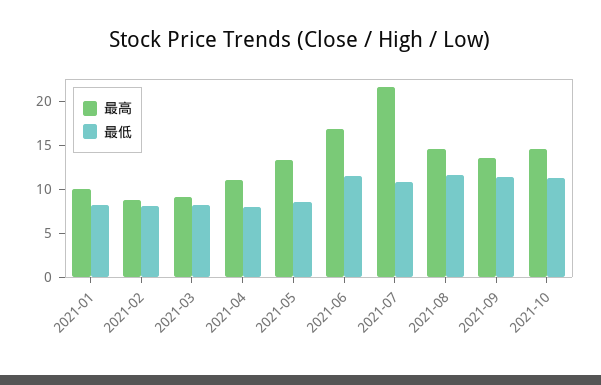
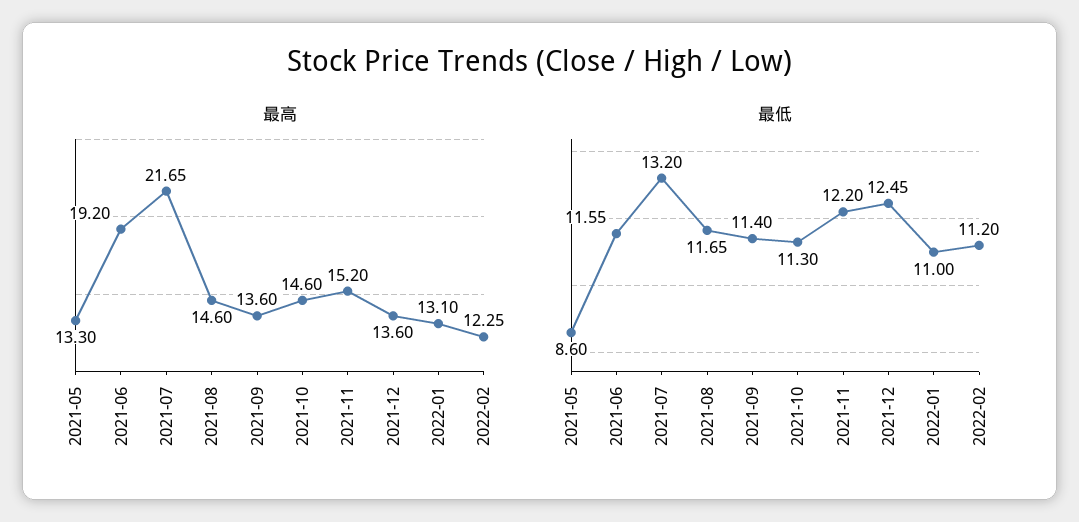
最高, 2021-01: 10 -> none
最低, 2021-01: 8 -> none
最高, 2021-02: 9 -> none
最低, 2021-02: 8 -> none
最高, 2021-03: 9 -> none
最低, 2021-03: 8 -> none
最高, 2021-04: 11 -> none
最低, 2021-04: 8 -> none
最高, 2021-06: 17 -> 19.2
最低, 2021-07: 11 -> 13.2
最高, 2021-11: none -> 15.2
最高, 2021-12: none -> 13.6
最高, 2022-01: none -> 13.1
最高, 2022-02: none -> 12.25
最低, 2021-11: none -> 12.2
最低, 2021-12: none -> 12.45
最低, 2022-01: none -> 11
最低, 2022-02: none -> 11.2

